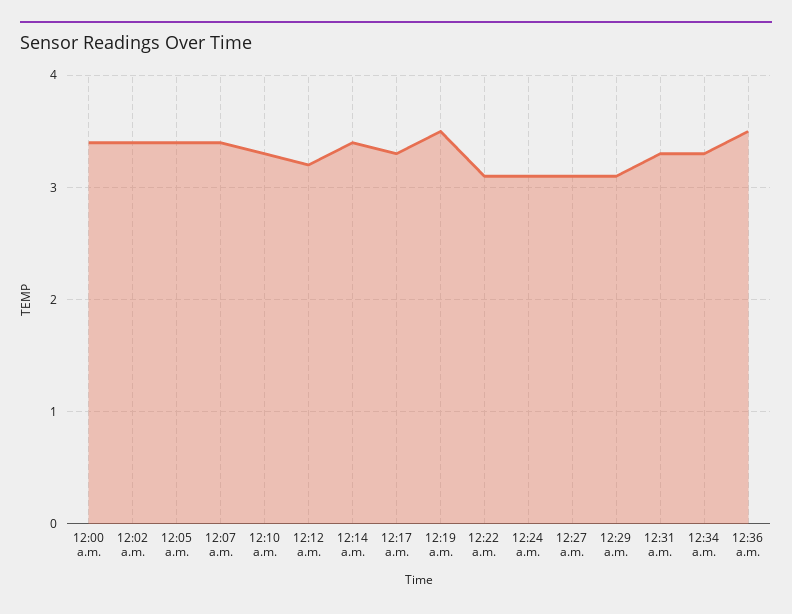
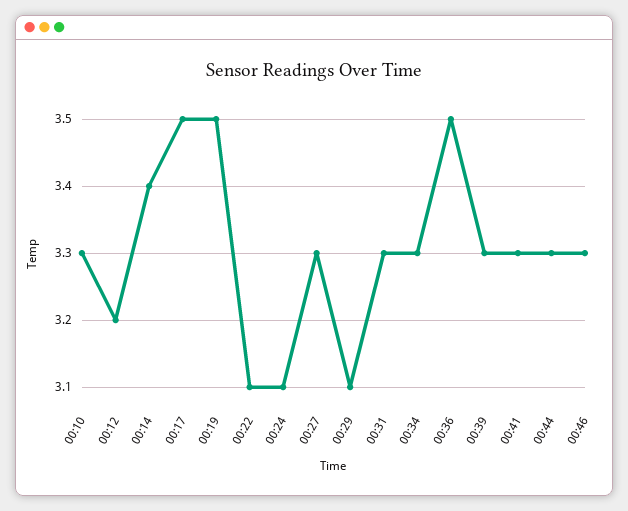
12:00 a.m.: 3.4 -> none
12:02 a.m.: 3.4 -> none
12:05 a.m.: 3.4 -> none
12:07 a.m.: 3.4 -> none
12:17 a.m.: 3.3 -> 3.5
12:27 a.m.: 3.1 -> 3.3
00:39: none -> 3.3
00:41: none -> 3.3
00:44: none -> 3.3
00:46: none -> 3.3

